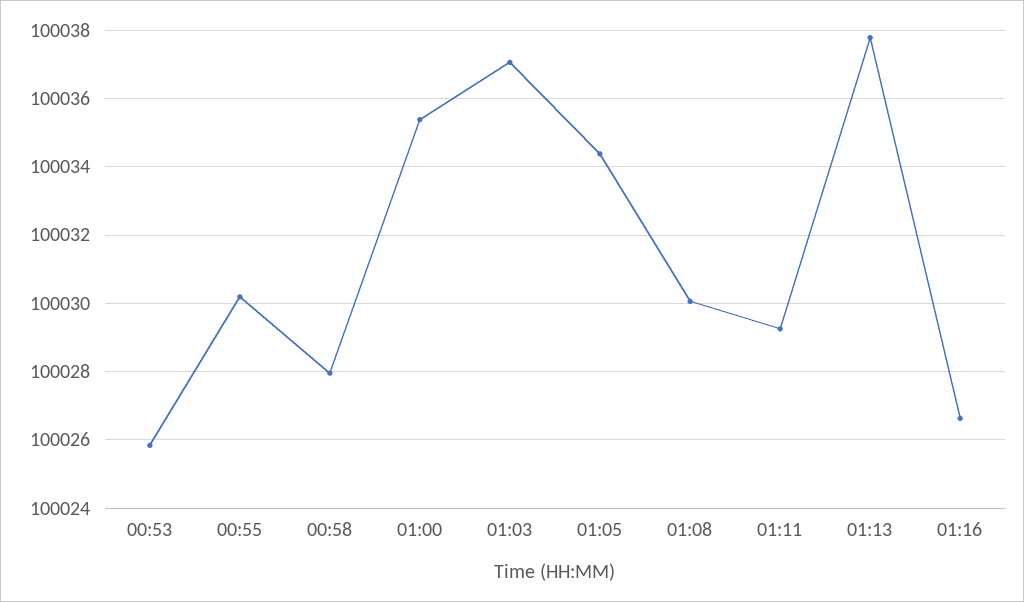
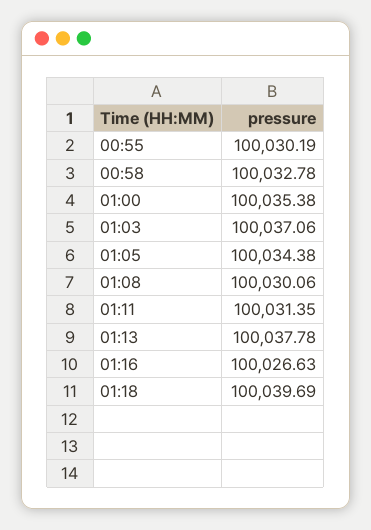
00:53: 100025.8 -> none
00:58: 100028 -> 100032.78
01:11: 100029.2 -> 100031.35
01:18: none -> 100039.69

